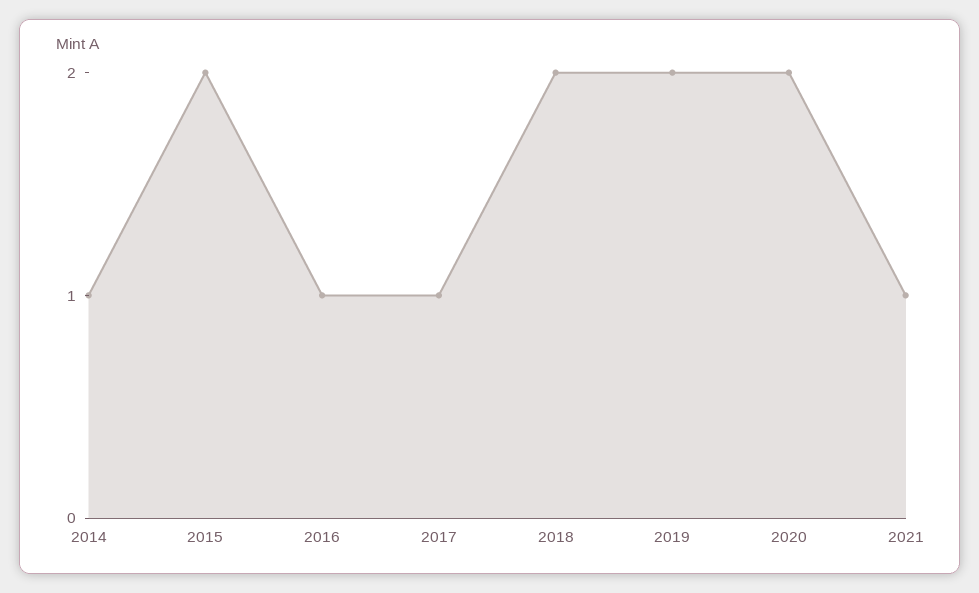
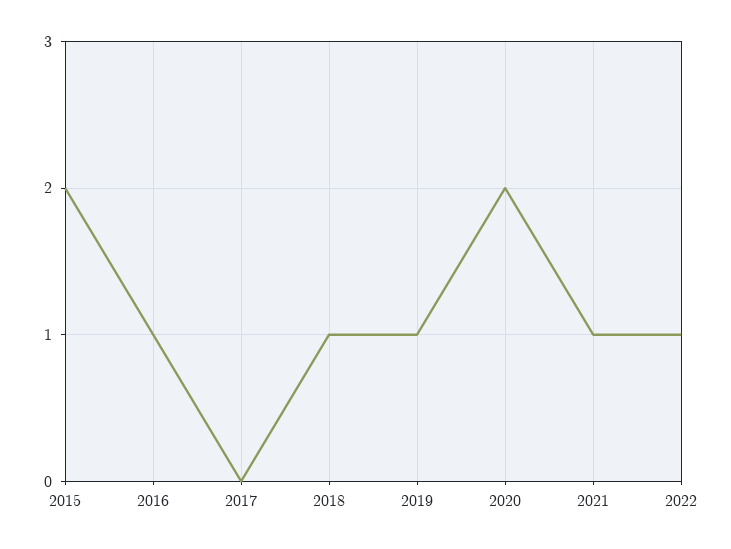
2014: 1 -> none
2017: 1 -> 0
2018: 2 -> 1
2019: 2 -> 1
2022: none -> 1

